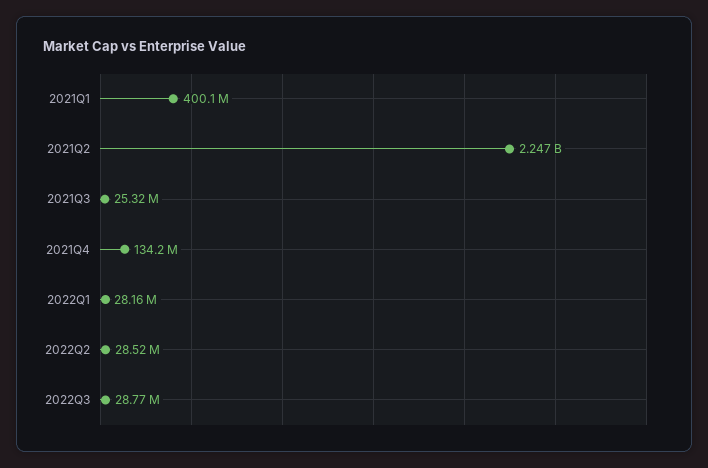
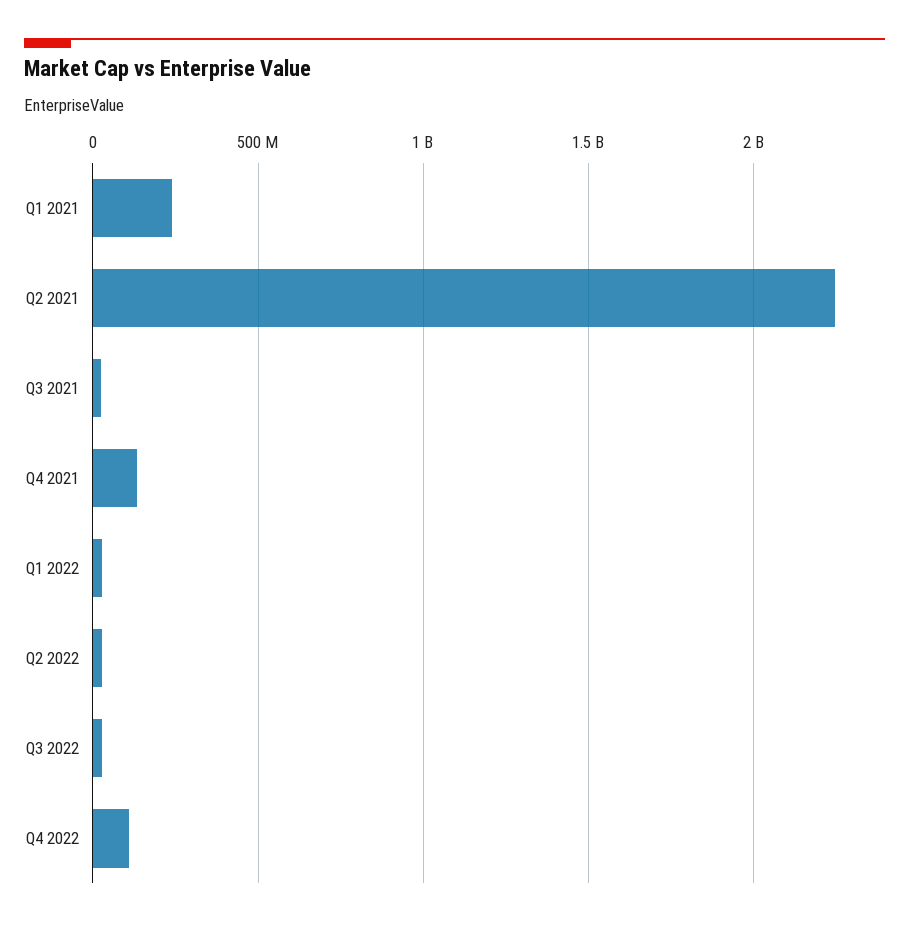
2021Q1: 400100000 -> 250000000
Q4 2022: none -> 100000000

